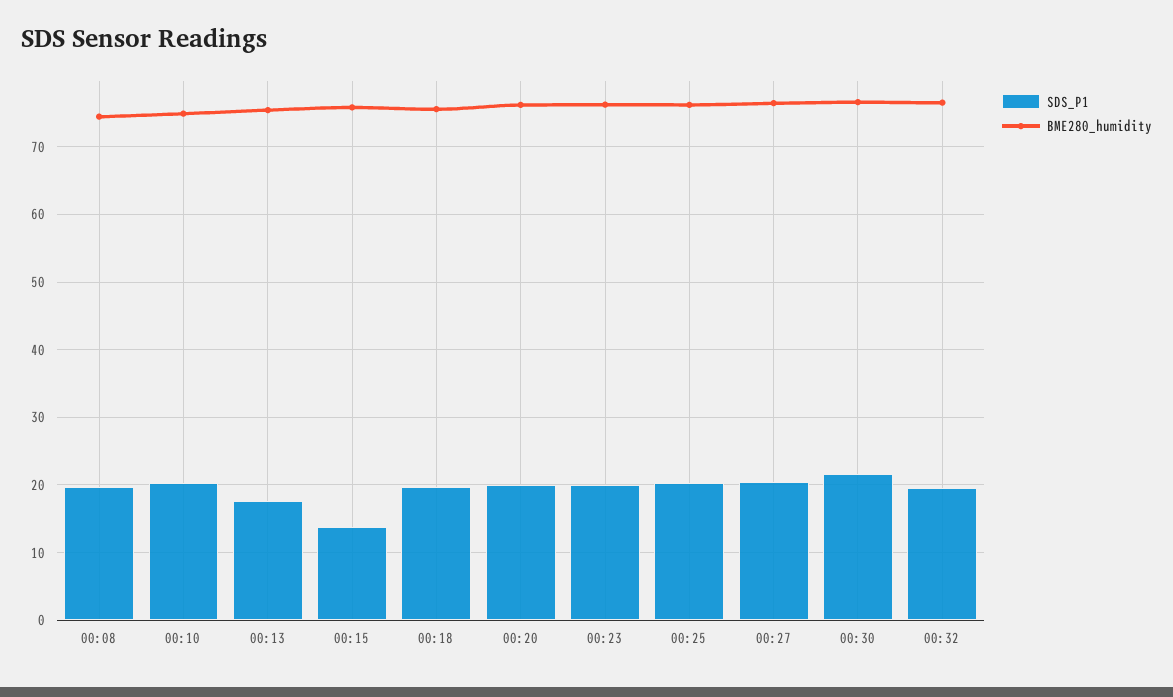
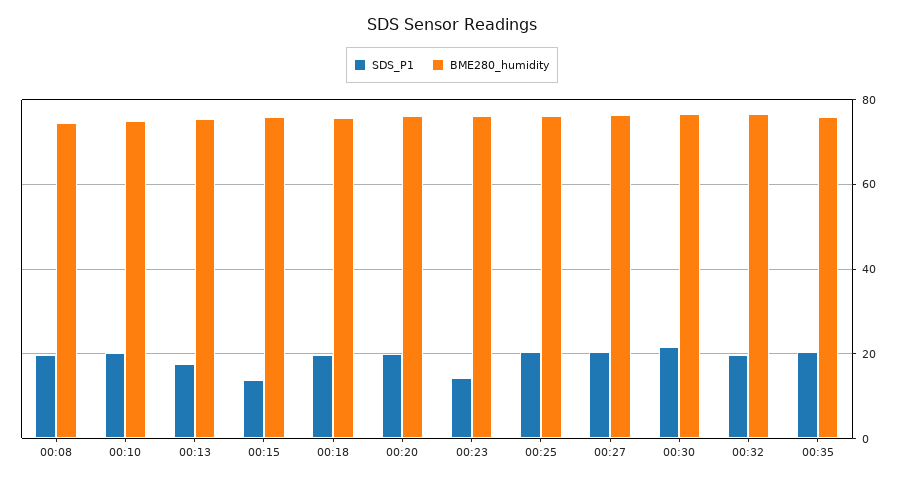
SDS_P1, 00:23: 20 -> 14
SDS_P1, 00:35: none -> 20
BME280_humidity, 00:35: none -> 76

